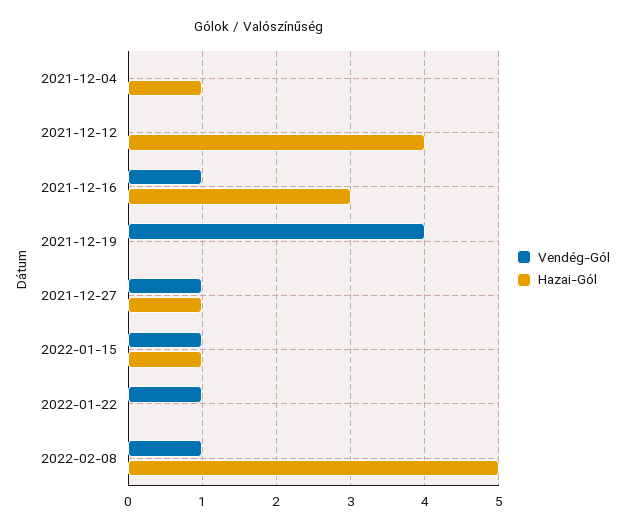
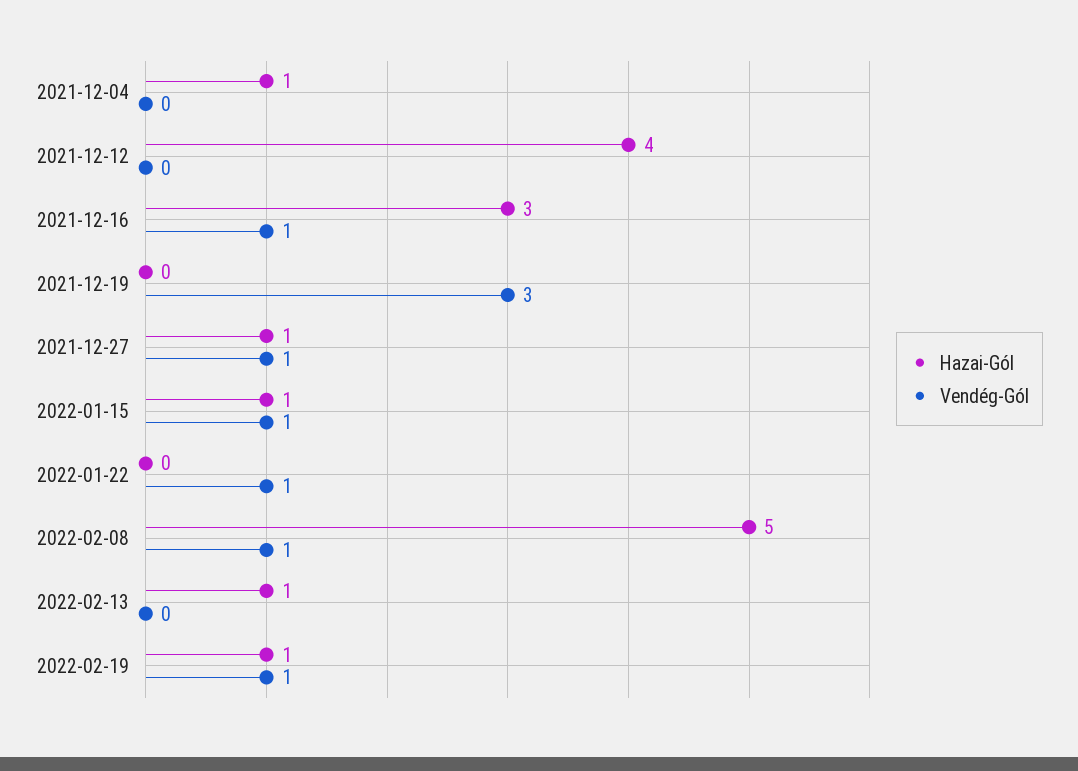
Vendég-Gól, 2021-12-19: 4 -> 3
Hazai-Gól, 2022-02-13: none -> 1
Vendég-Gól, 2022-02-13: none -> 0
Hazai-Gól, 2022-02-19: none -> 1
Vendég-Gól, 2022-02-19: none -> 1

